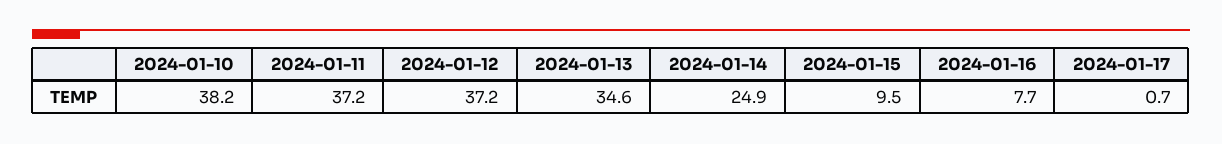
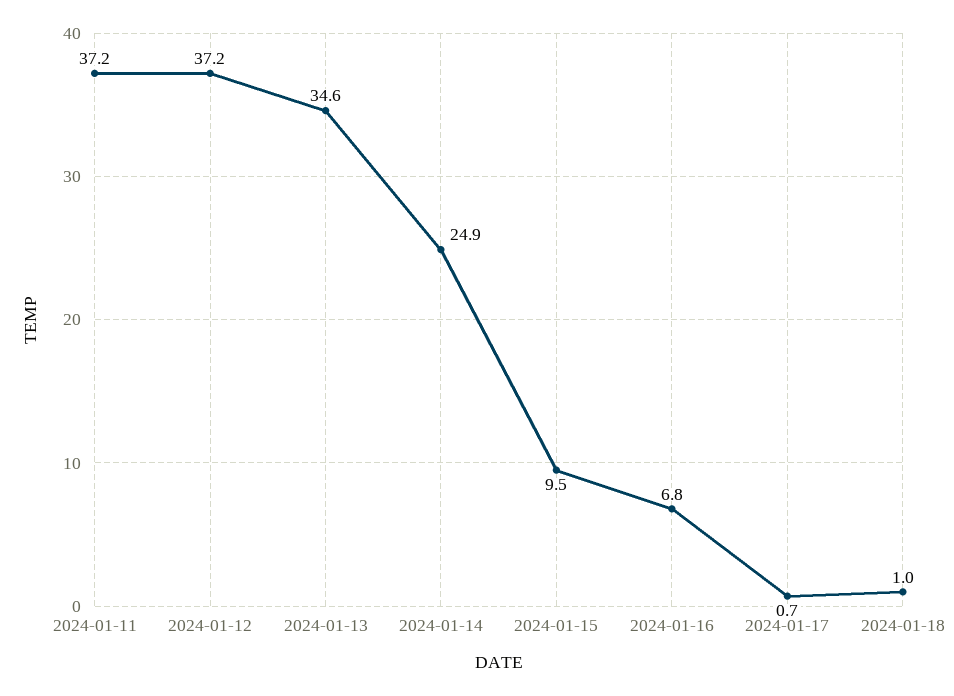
2024-01-10: 38.2 -> none
2024-01-16: 7.7 -> 6.8
2024-01-18: none -> 1

